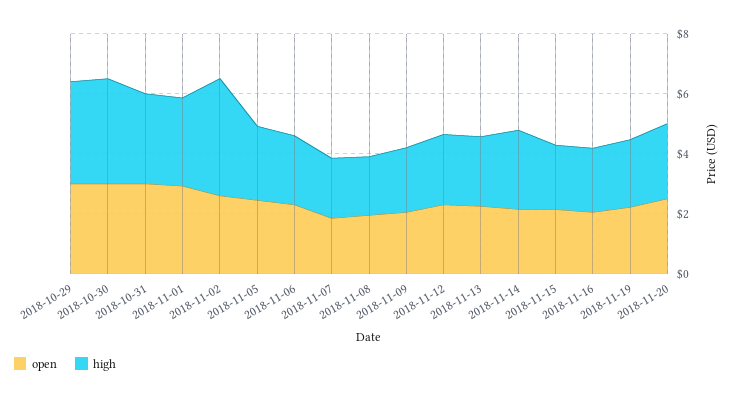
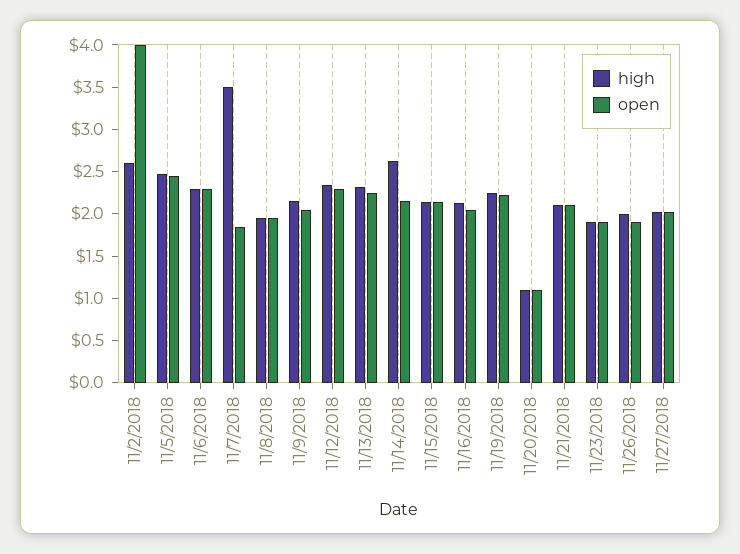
open, 2018-10-29: 3 -> none
high, 2018-10-29: 3.5 -> none
open, 2018-10-30: 3 -> none
high, 2018-10-30: 3.5 -> none
open, 2018-10-31: 3 -> none
high, 2018-10-31: 3 -> none
open, 2018-11-01: 3 -> none
high, 2018-11-01: 3 -> none
open, 2018-11-02: 2.5 -> 4
high, 2018-11-02: 4 -> 2.6
high, 2018-11-07: 2 -> 3.5
open, 2018-11-20: 2.5 -> 1.1
high, 2018-11-20: 2.5 -> 1.1
high, 11/21/2018: none -> 2.1
open, 11/21/2018: none -> 2.1
high, 11/23/2018: none -> 1.9
open, 11/23/2018: none -> 1.9
high, 11/26/2018: none -> 2
open, 11/26/2018: none -> 1.9
high, 11/27/2018: none -> 2
open, 11/27/2018: none -> 2

